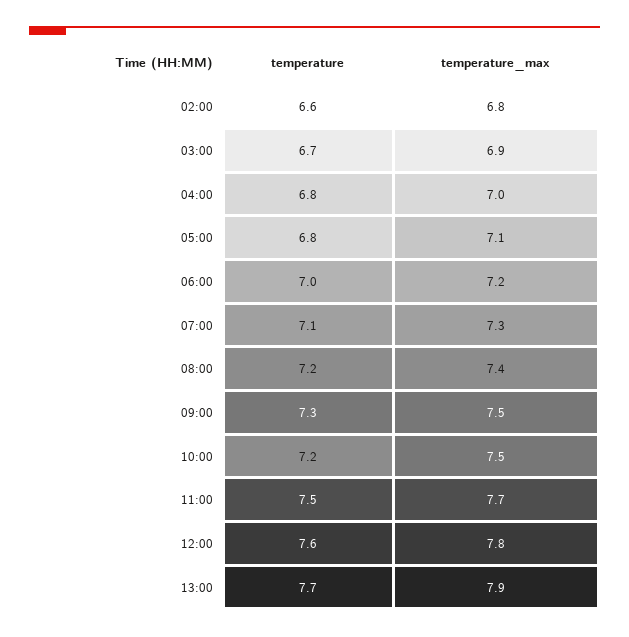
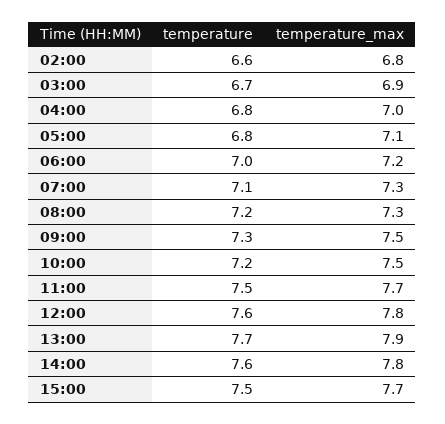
temperature_max, 08:00: 7.4 -> 7.3
temperature, 14:00: none -> 7.6
temperature_max, 14:00: none -> 7.8
temperature, 15:00: none -> 7.5
temperature_max, 15:00: none -> 7.7

